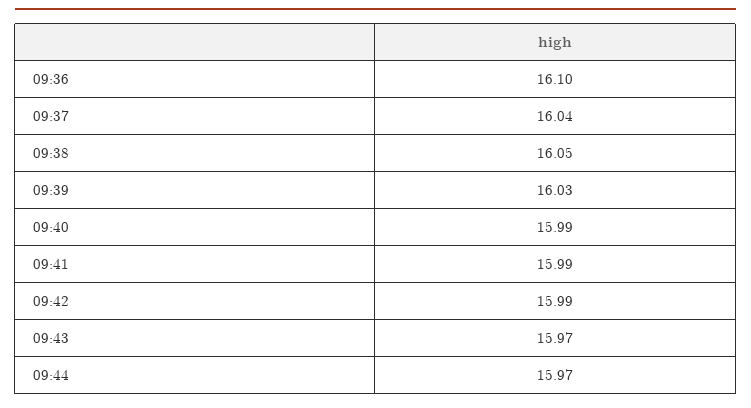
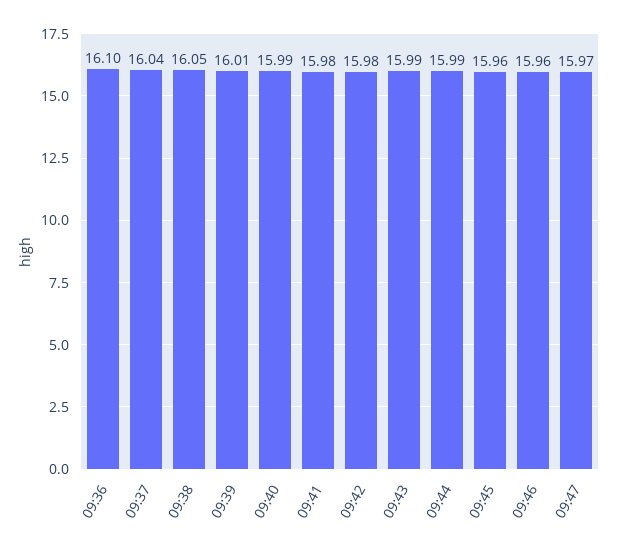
09:39: 16.03 -> 16.01
09:41: 15.99 -> 15.98
09:42: 15.99 -> 15.98
09:43: 15.97 -> 15.99
09:44: 15.97 -> 15.99
09:45: none -> 15.96
09:46: none -> 15.96
09:47: none -> 15.97

